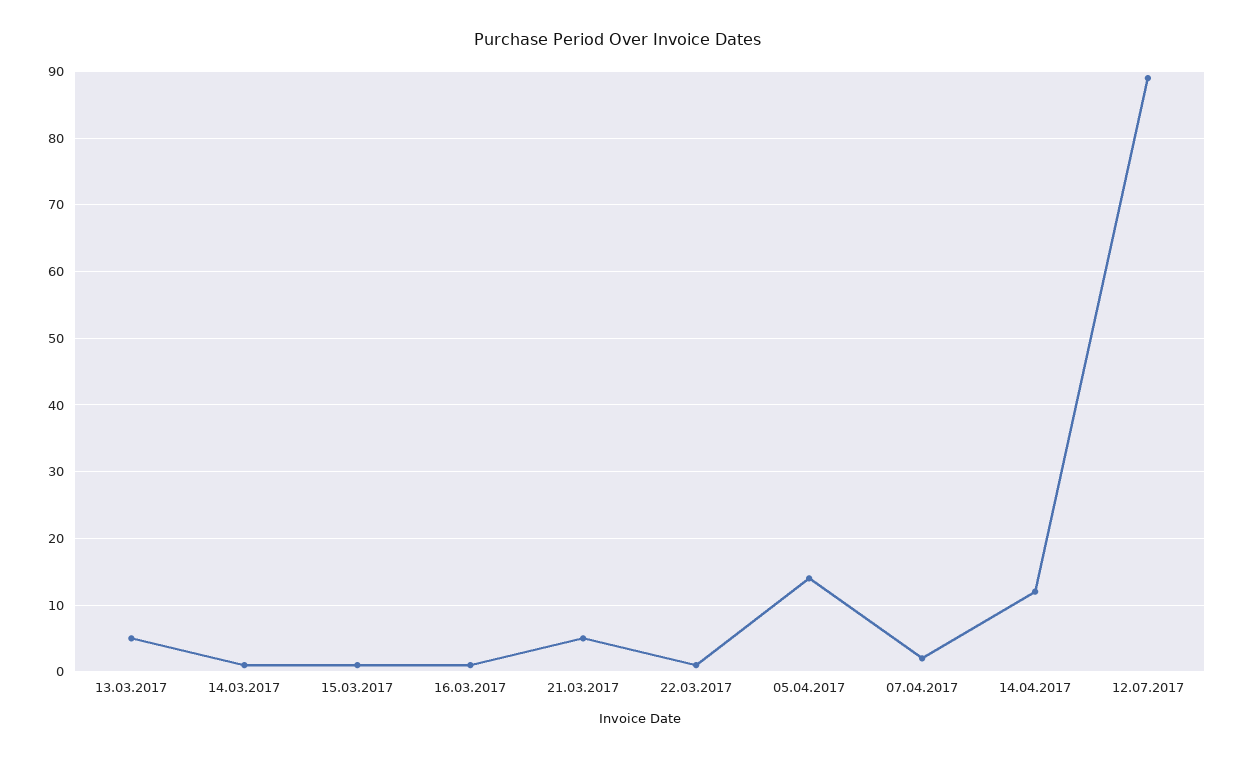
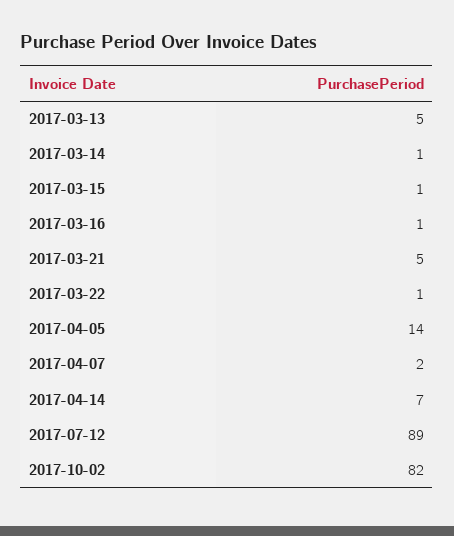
14.04.2017: 12 -> 7
2017-10-02: none -> 82

